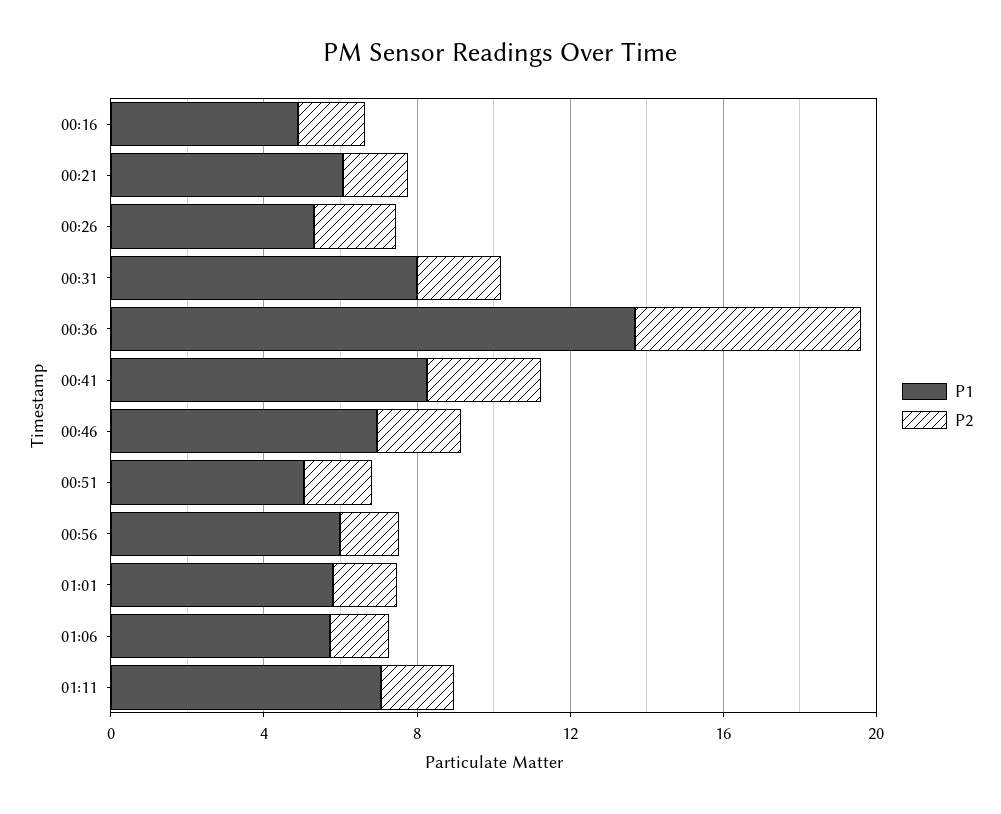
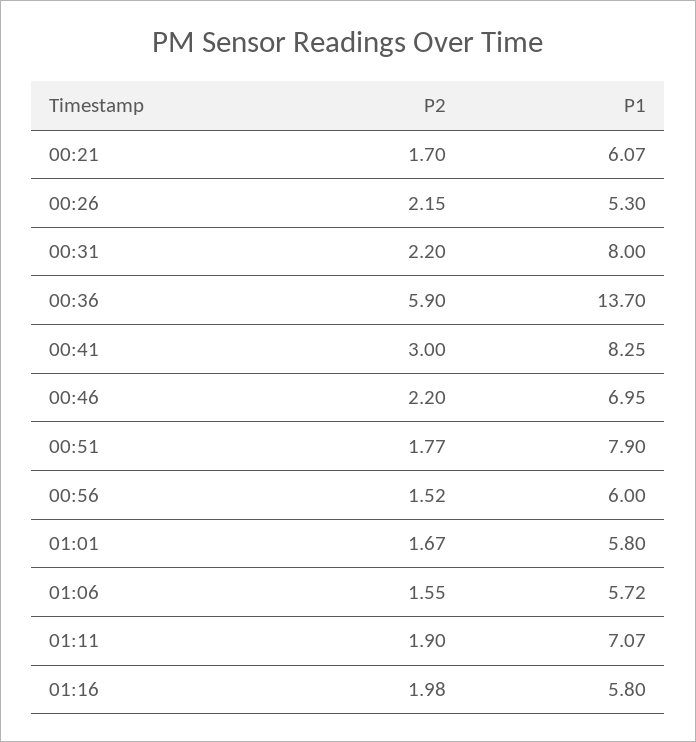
P1, 00:16: 5 -> none
P2, 00:16: 2 -> none
P1, 00:51: 5 -> 7.9
P2, 01:16: none -> 1.98
P1, 01:16: none -> 5.8

